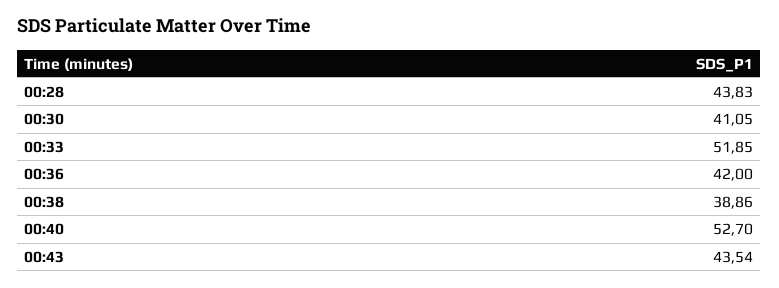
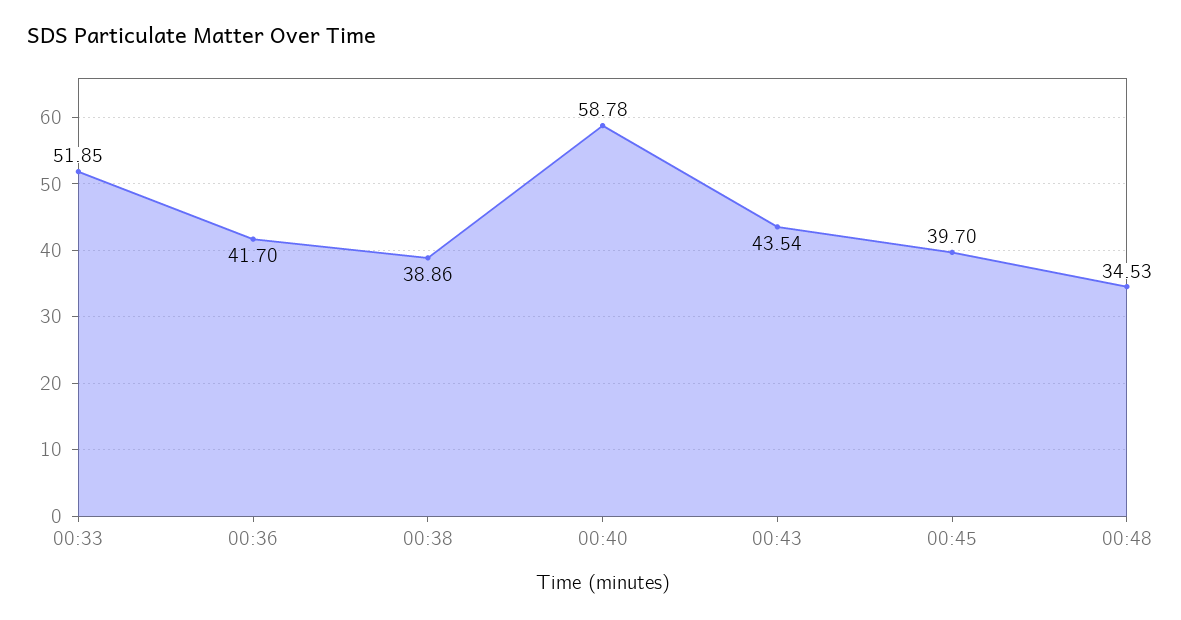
00:28: 43.83 -> none
00:30: 41.05 -> none
00:36: 42 -> 41.7
00:40: 52.7 -> 58.78
00:45: none -> 39.7
00:48: none -> 34.53

